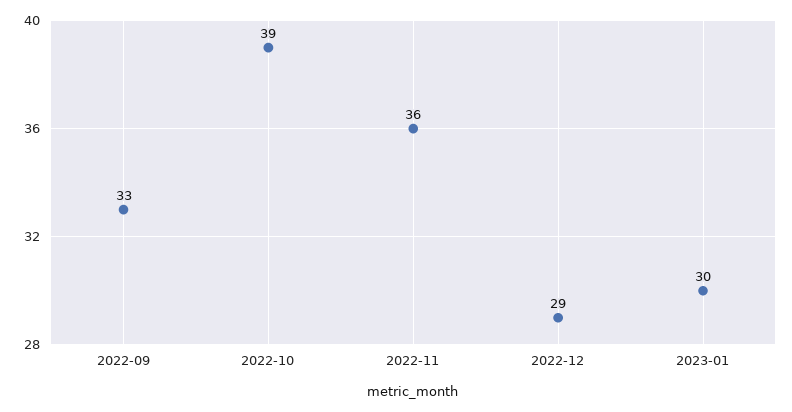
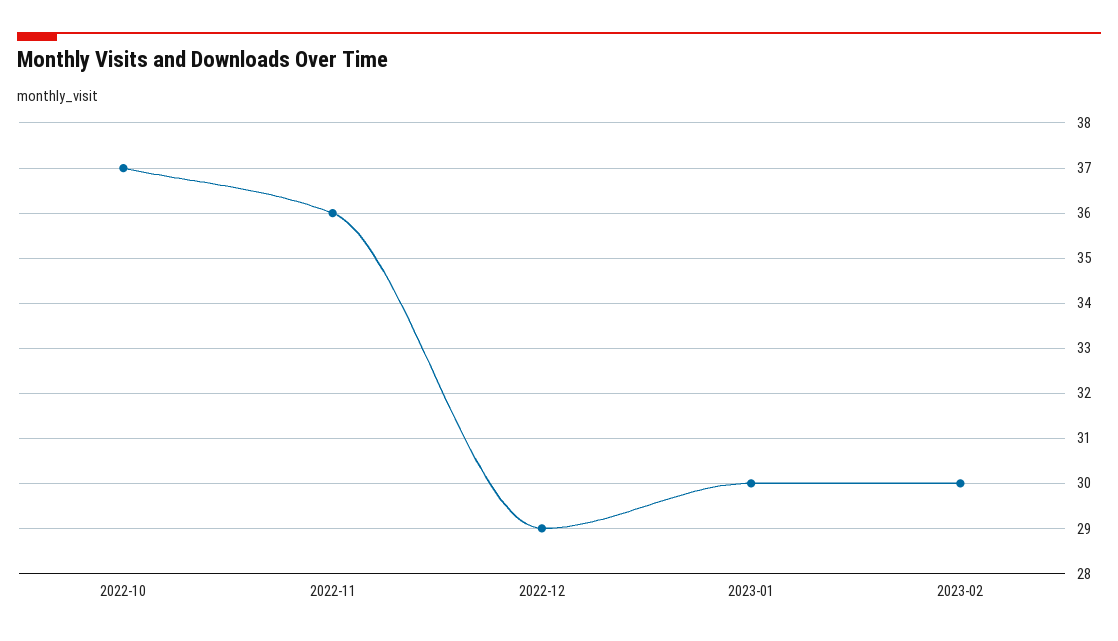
2022-09: 33 -> none
2022-10: 39 -> 37
2023-02: none -> 30

